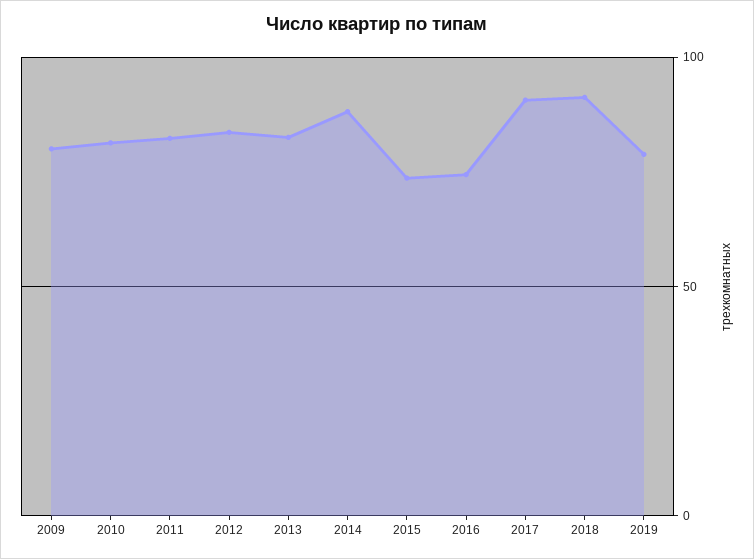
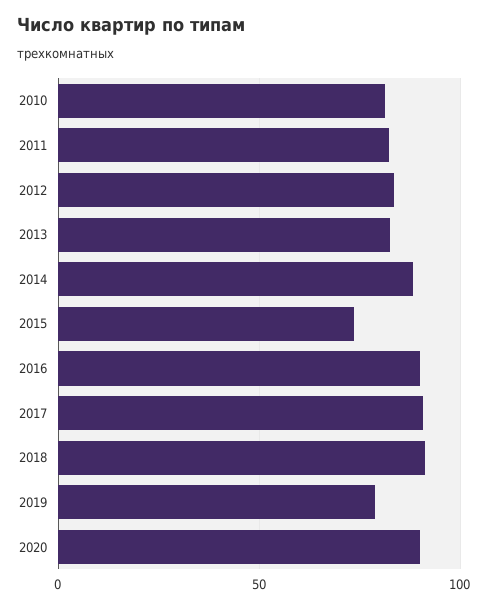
2009: 80 -> none
2016: 75 -> 90
2020: none -> 90

